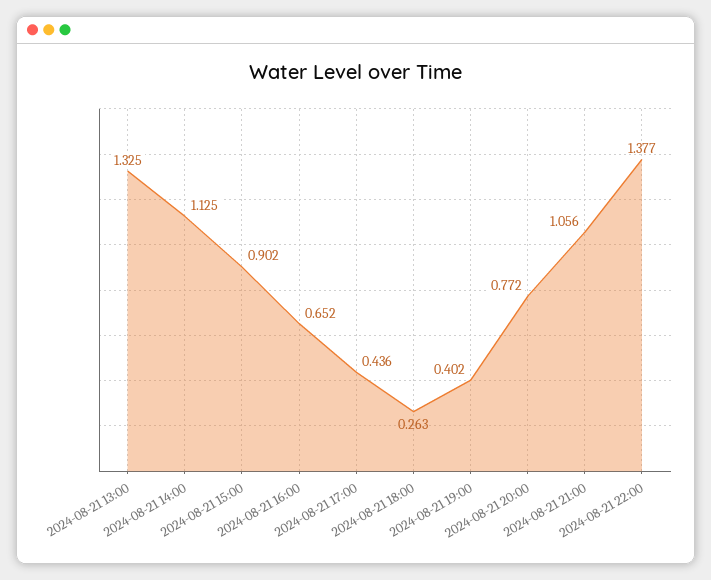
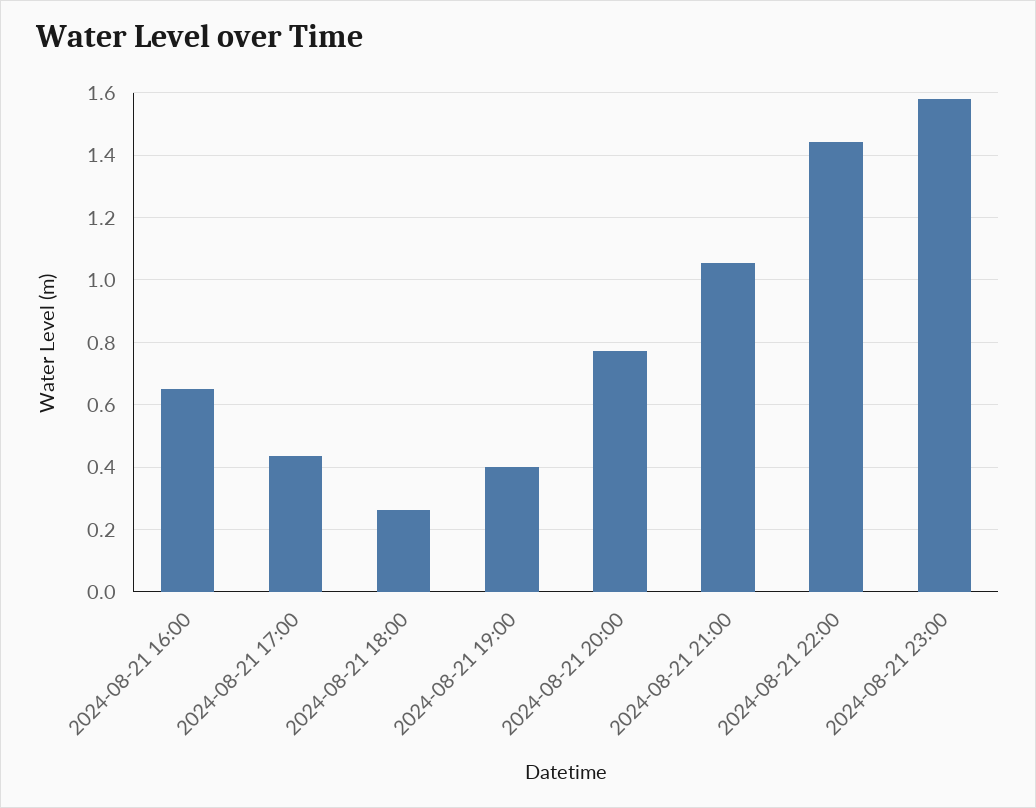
2024-08-21 13:00: 1.325 -> none
2024-08-21 14:00: 1.125 -> none
2024-08-21 15:00: 0.902 -> none
2024-08-21 22:00: 1.377 -> 1.44
2024-08-21 23:00: none -> 1.58

